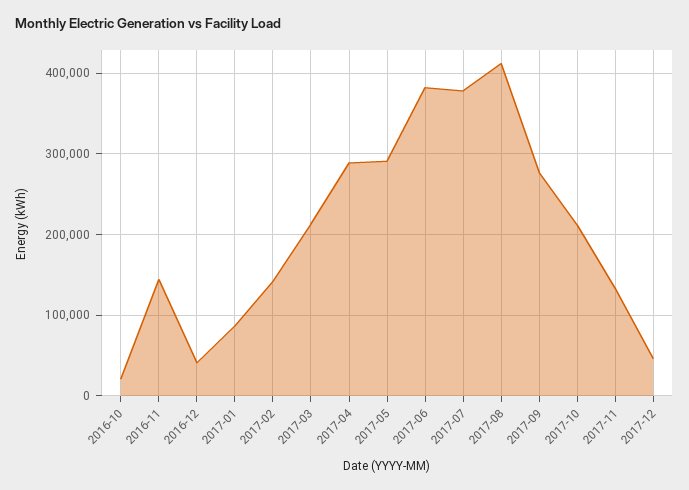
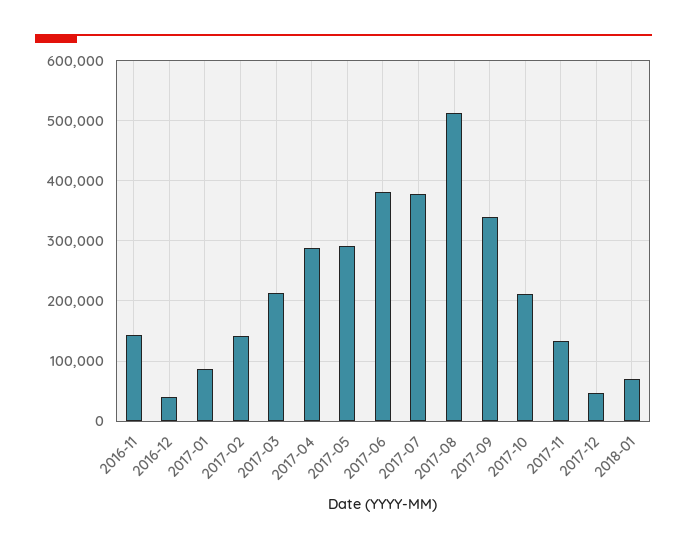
2016-10: 20000 -> none
2017-08: 410000 -> 510000
2017-09: 280000 -> 340000
2018-01: none -> 70000

